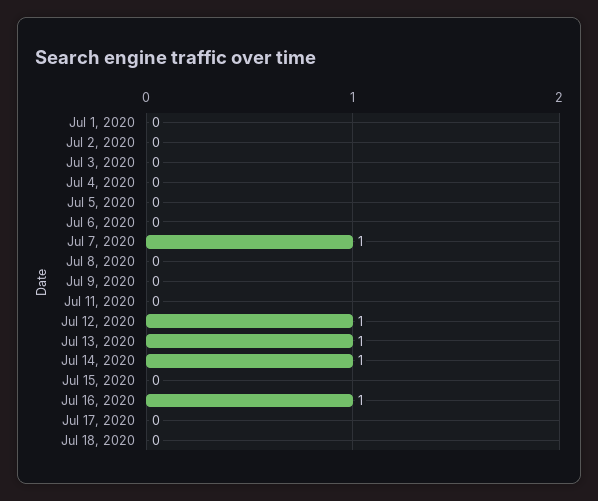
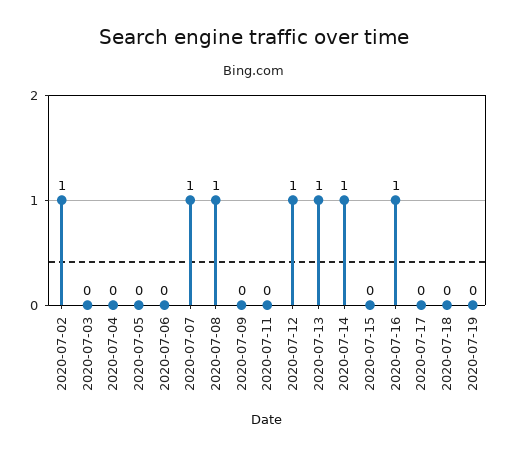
Jul 1, 2020: 0 -> none
Jul 2, 2020: 0 -> 1
Jul 8, 2020: 0 -> 1
2020-07-19: none -> 0

